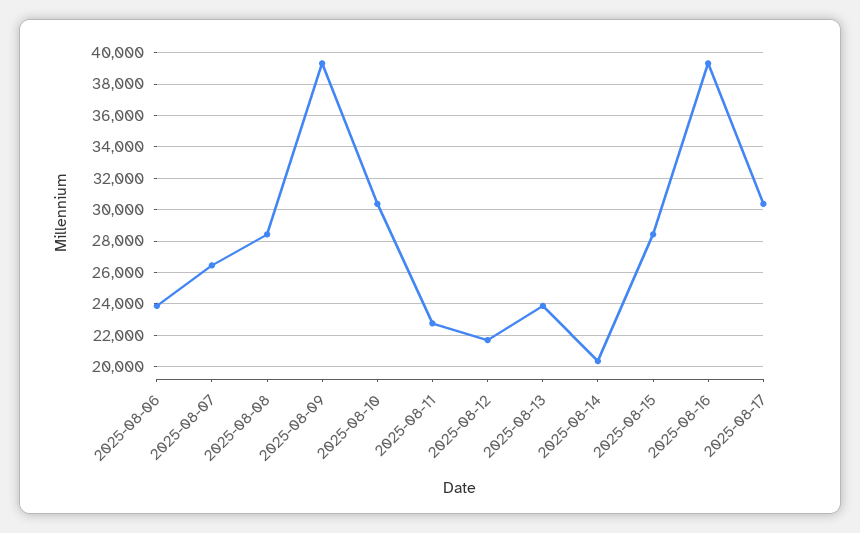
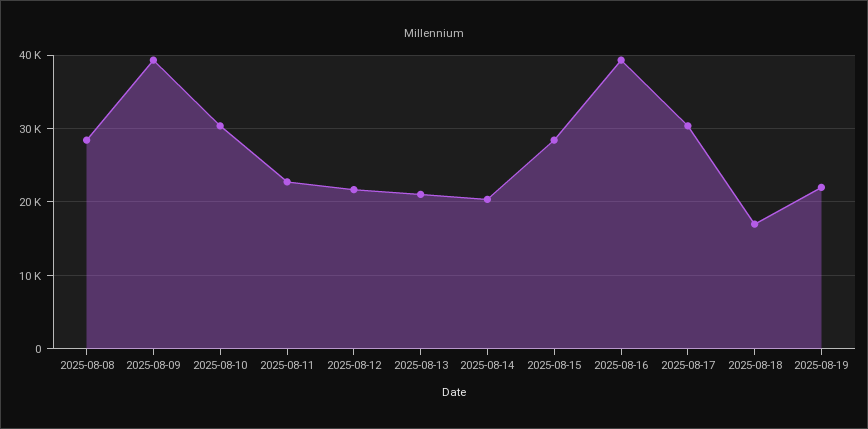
2025-08-06: 24000 -> none
2025-08-07: 26500 -> none
2025-08-13: 24000 -> 21000
2025-08-18: none -> 17000
2025-08-19: none -> 22000

